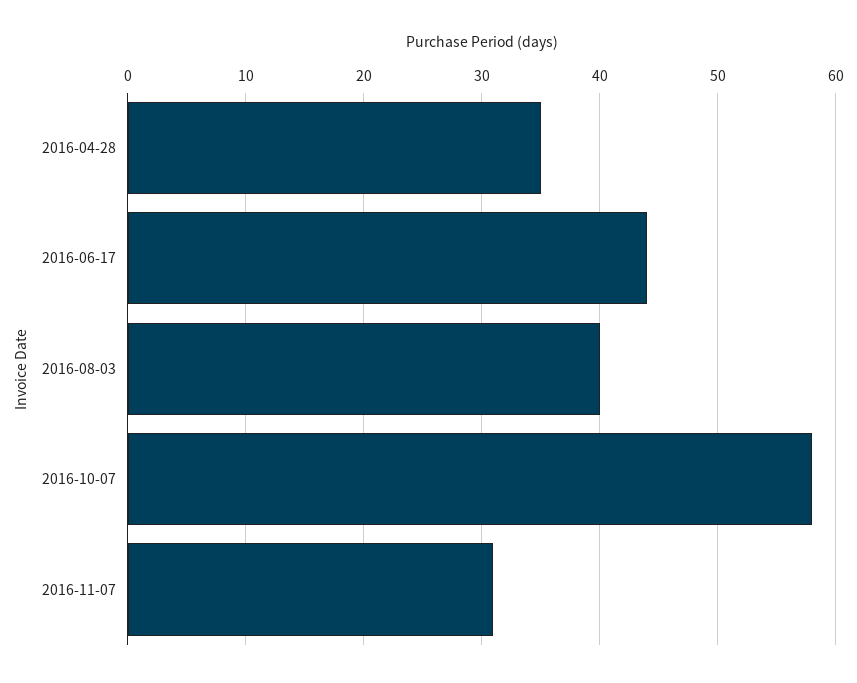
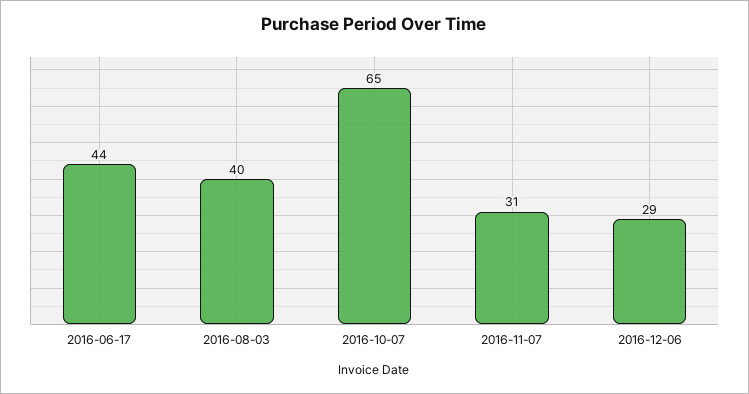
2016-04-28: 35 -> none
2016-10-07: 58 -> 65
2016-12-06: none -> 29

